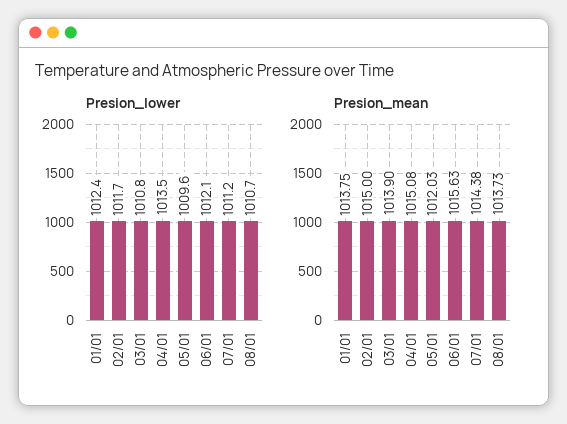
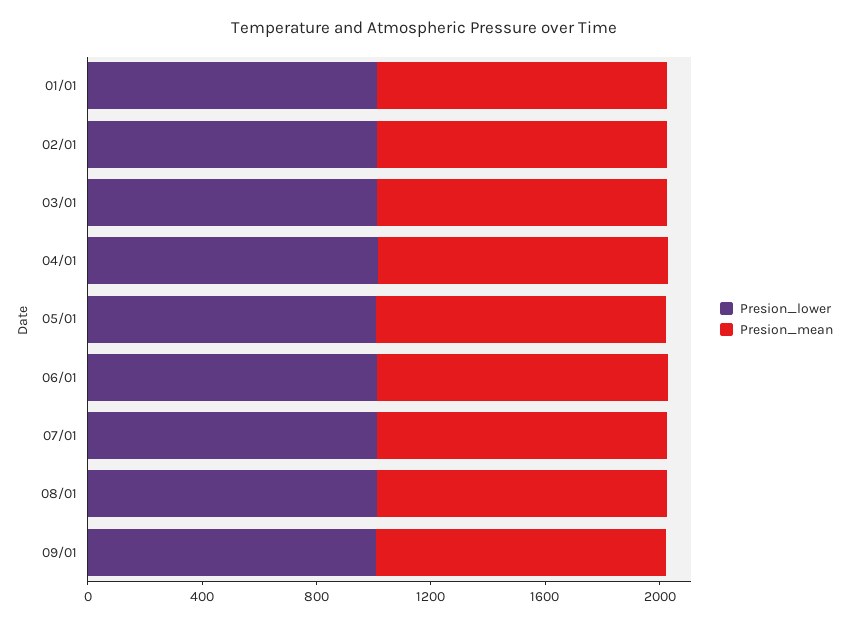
Presion_lower, 09/01: none -> 1000
Presion_mean, 09/01: none -> 1000

